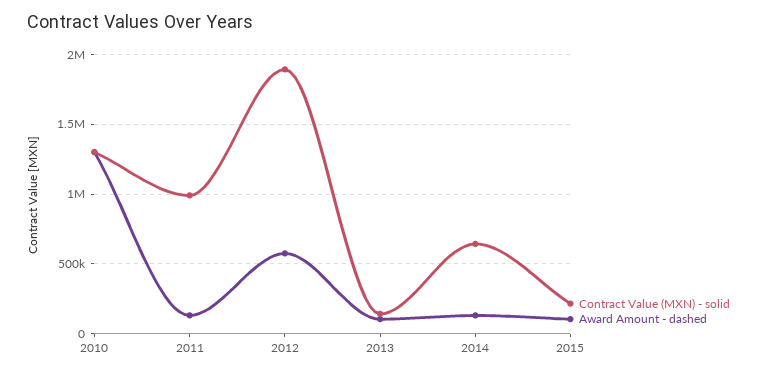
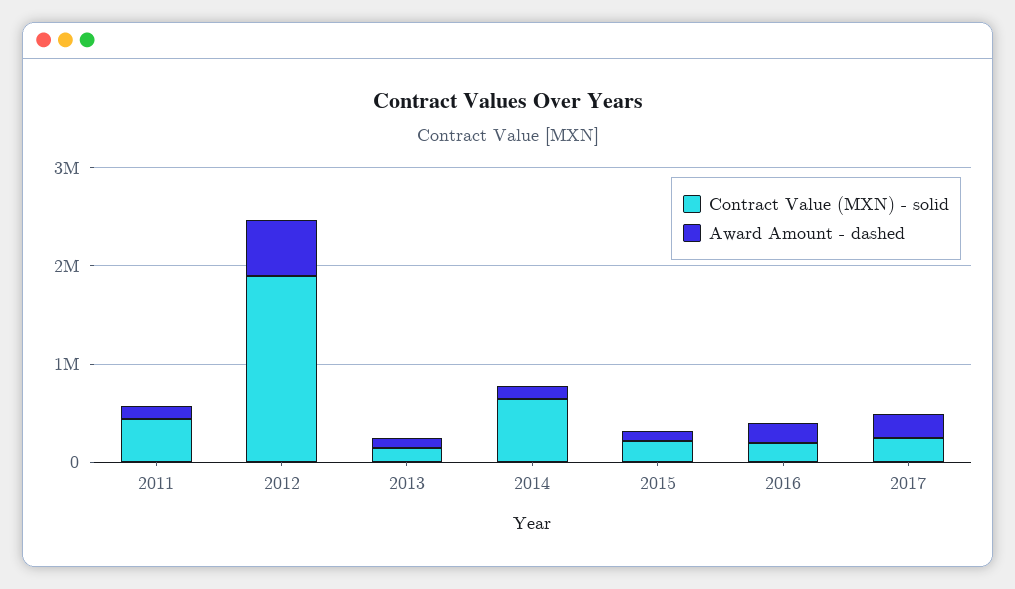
Contract Value (MXN) - solid, 2010: 1300000 -> none
Award Amount - dashed, 2010: 1300000 -> none
Contract Value (MXN) - solid, 2011: 1000000 -> 400000
Contract Value (MXN) - solid, 2016: none -> 200000
Award Amount - dashed, 2016: none -> 200000
Contract Value (MXN) - solid, 2017: none -> 200000
Award Amount - dashed, 2017: none -> 200000

